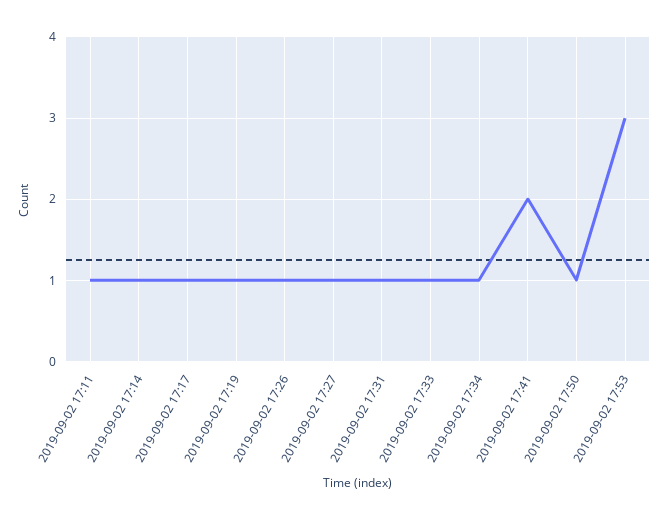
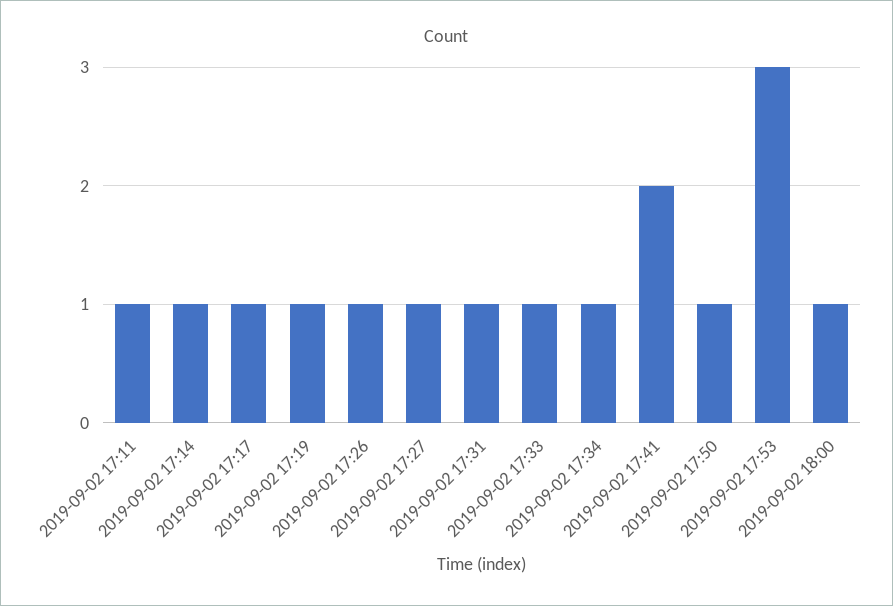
2019-09-02 18:00: none -> 1

